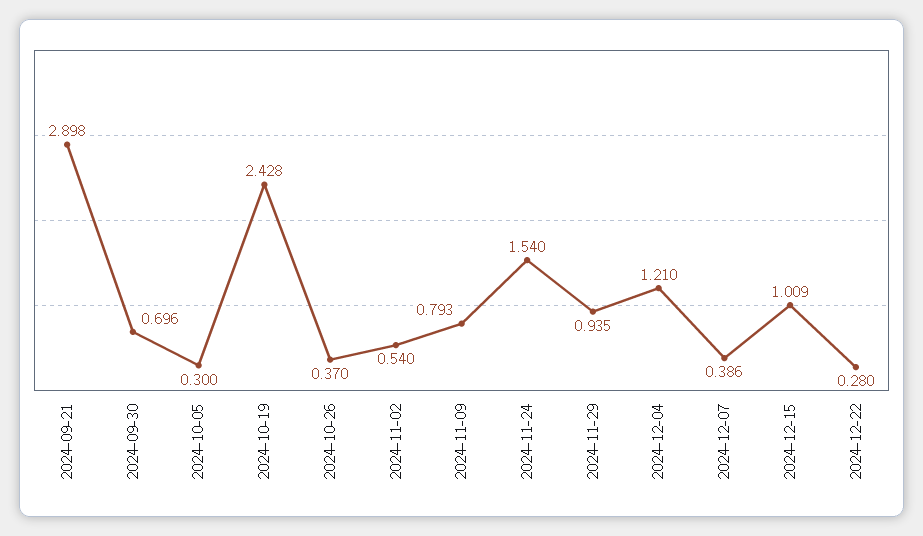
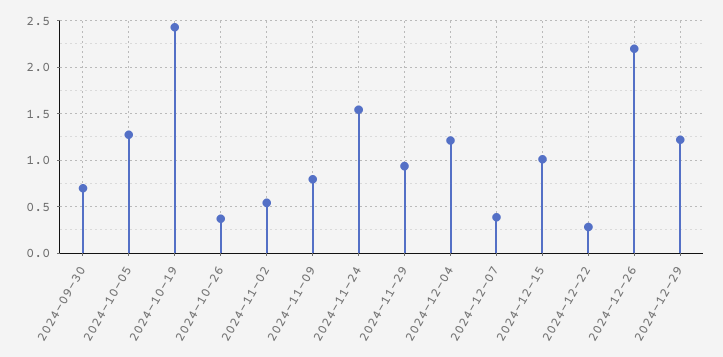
2024-09-21: 2.898 -> none
2024-10-05: 0.3 -> 1.3
2024-12-26: none -> 2.2
2024-12-29: none -> 1.2

